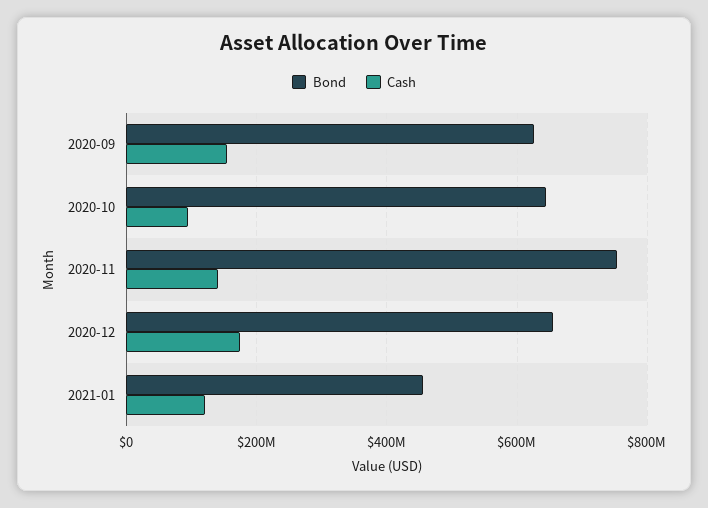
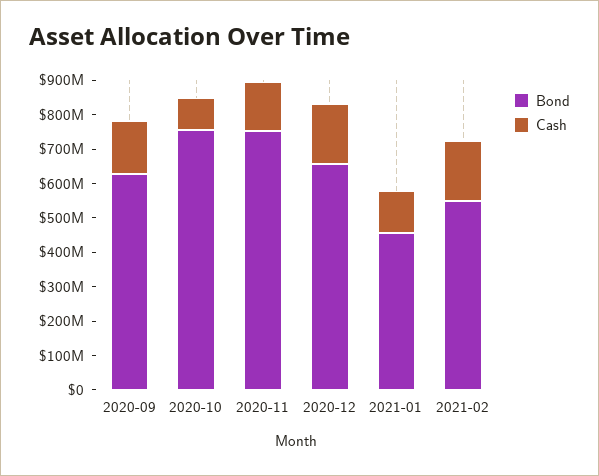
Bond, 2020-10: 640000000 -> 750000000
Bond, 2021-02: none -> 550000000
Cash, 2021-02: none -> 175000000

